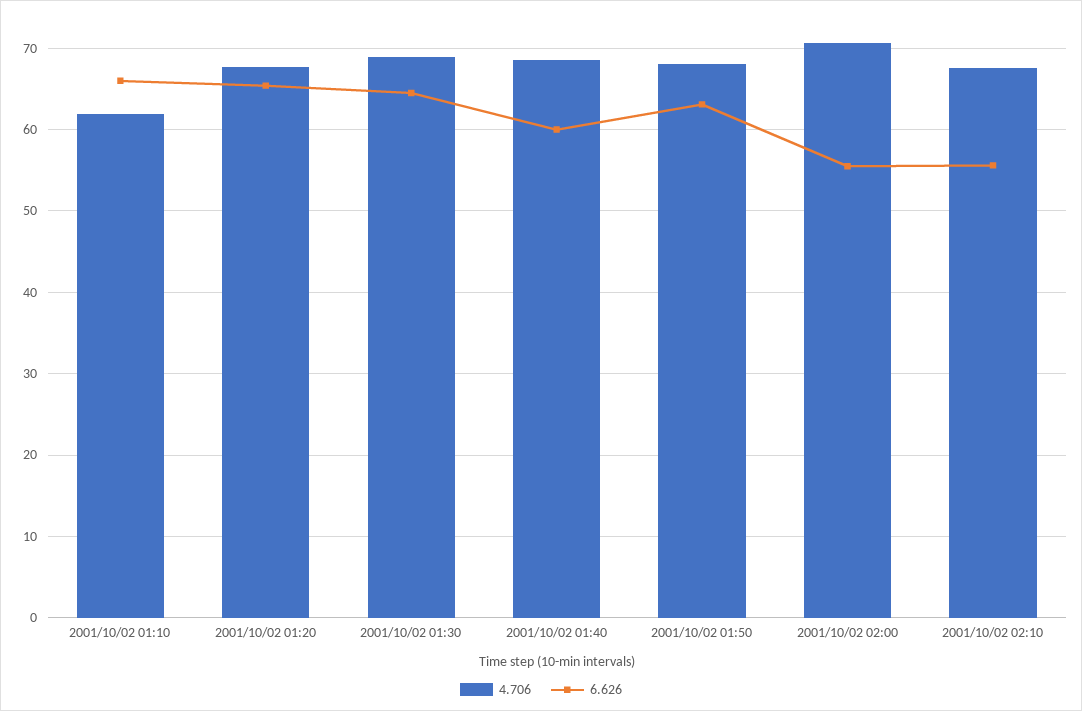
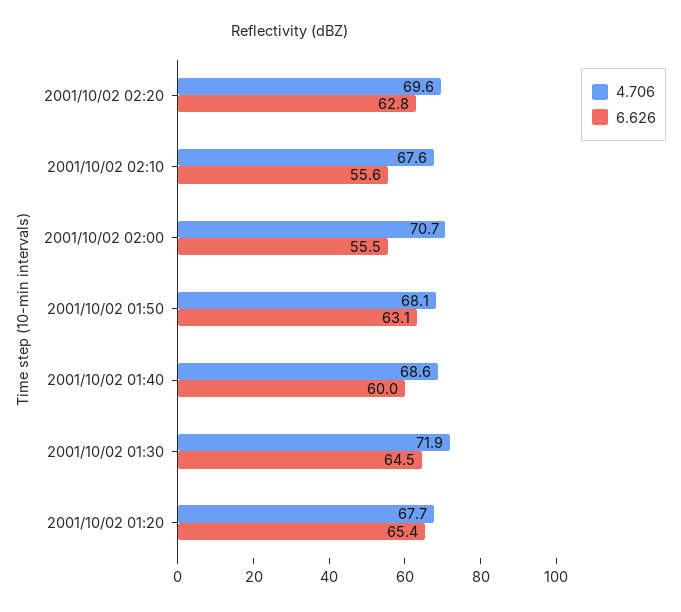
4.706, 2001/10/02 01:10: 62 -> none
6.626, 2001/10/02 01:10: 66 -> none
4.706, 2001/10/02 01:30: 69 -> 71.9
4.706, 2001/10/02 02:20: none -> 69.6
6.626, 2001/10/02 02:20: none -> 62.8

